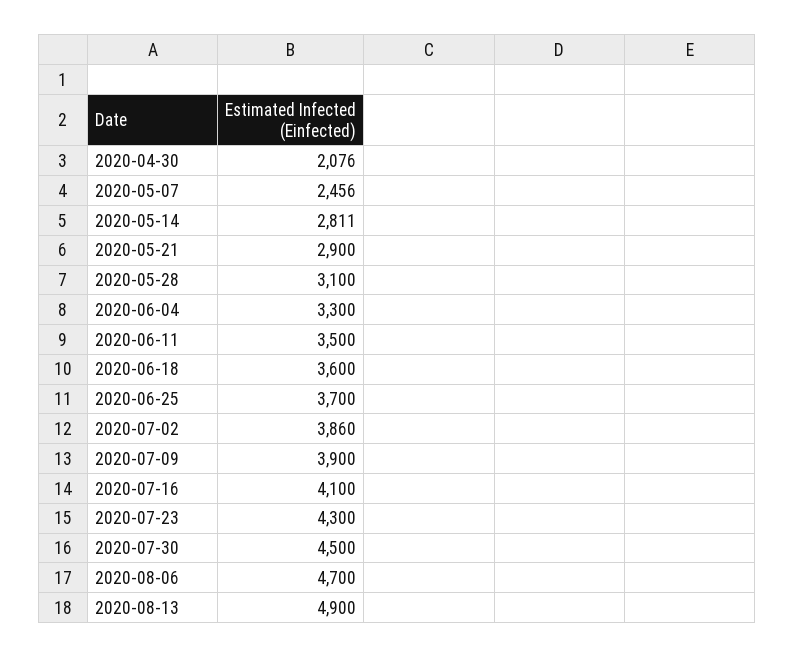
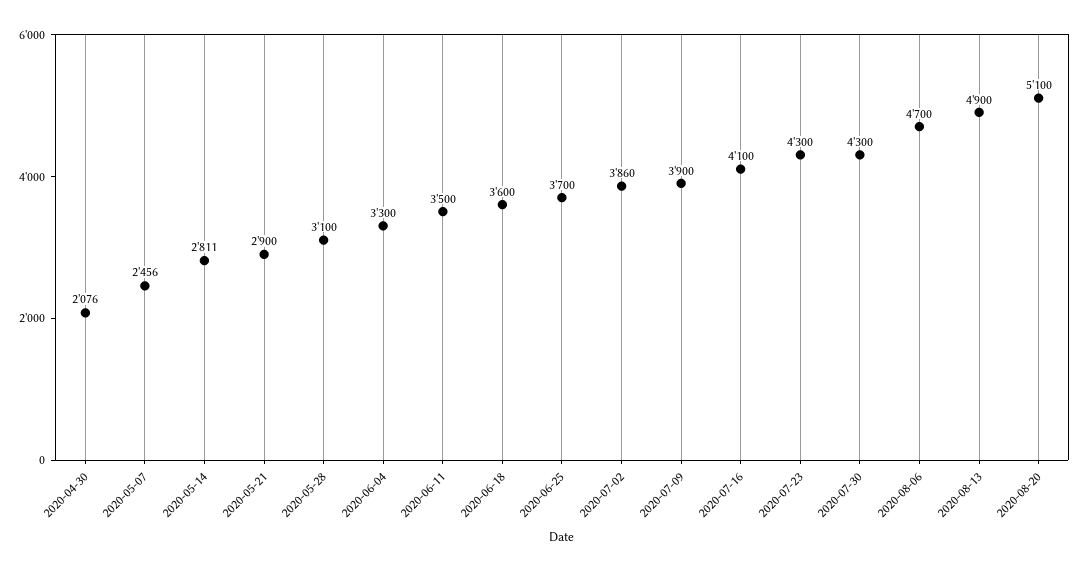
2020-07-30: 4500 -> 4300
2020-08-20: none -> 5100

